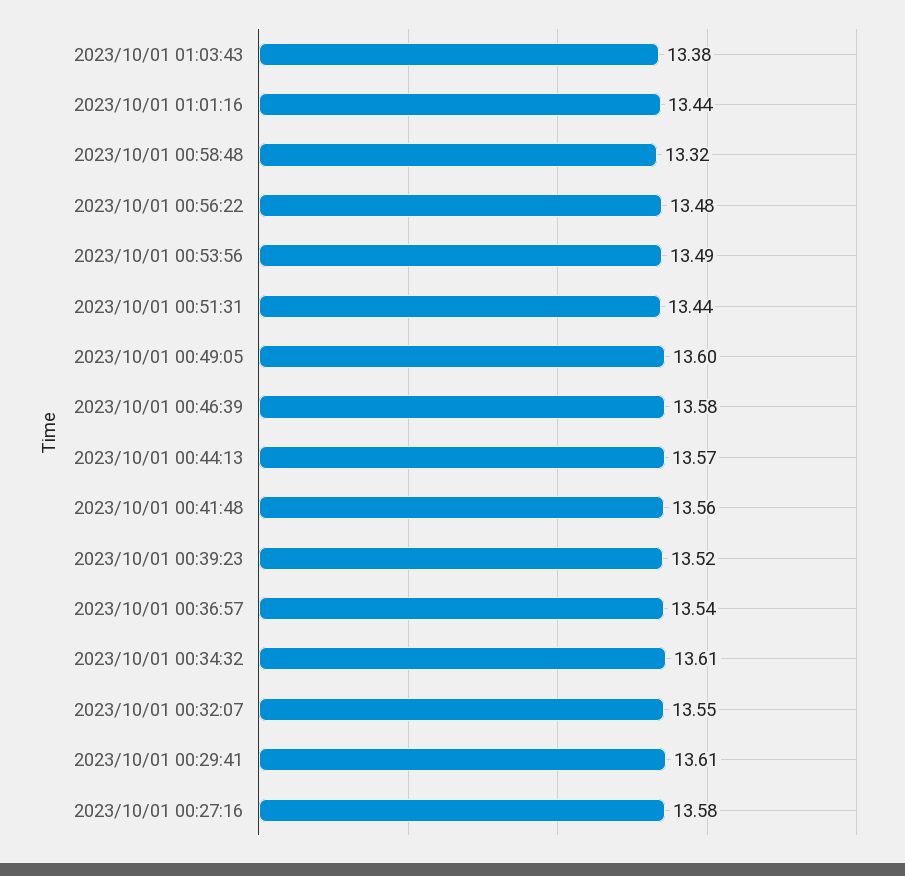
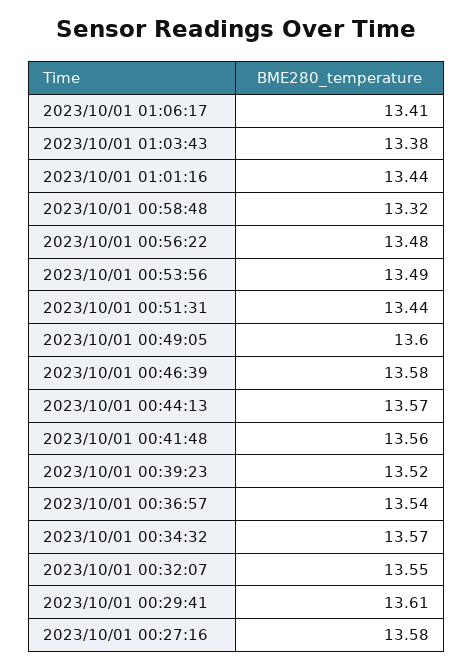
2023/10/01 00:34:32: 13.61 -> 13.57
2023/10/01 01:06:17: none -> 13.41

